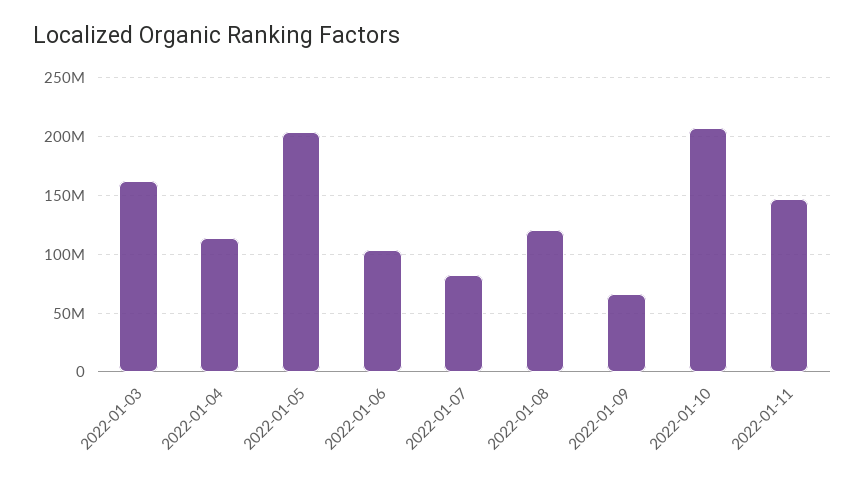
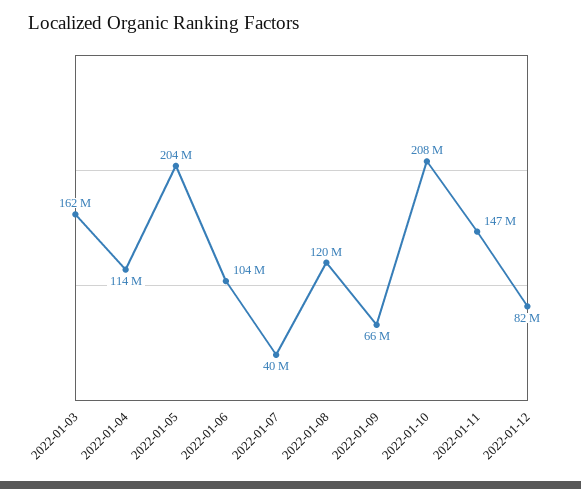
2022-01-07: 80000000 -> 40000000
2022-01-12: none -> 82000000

